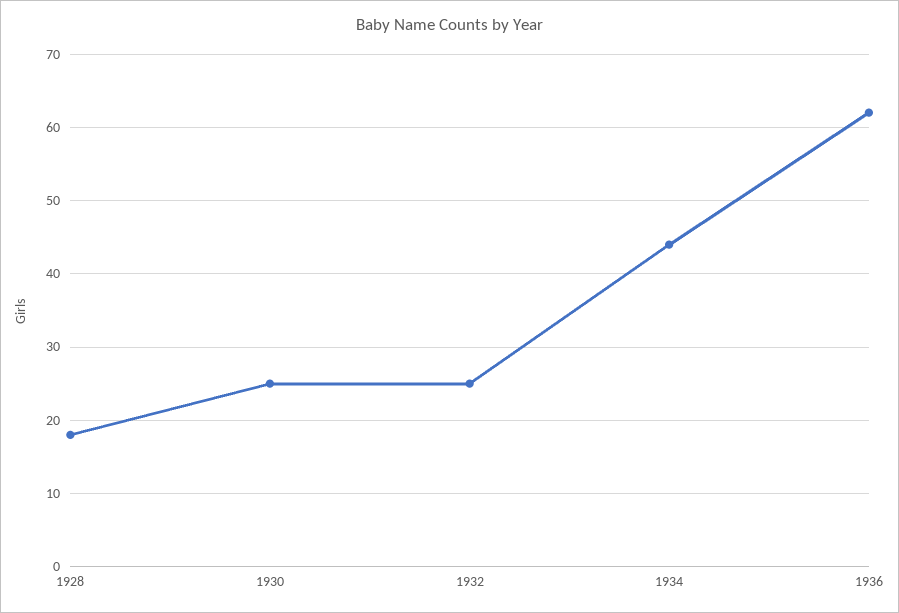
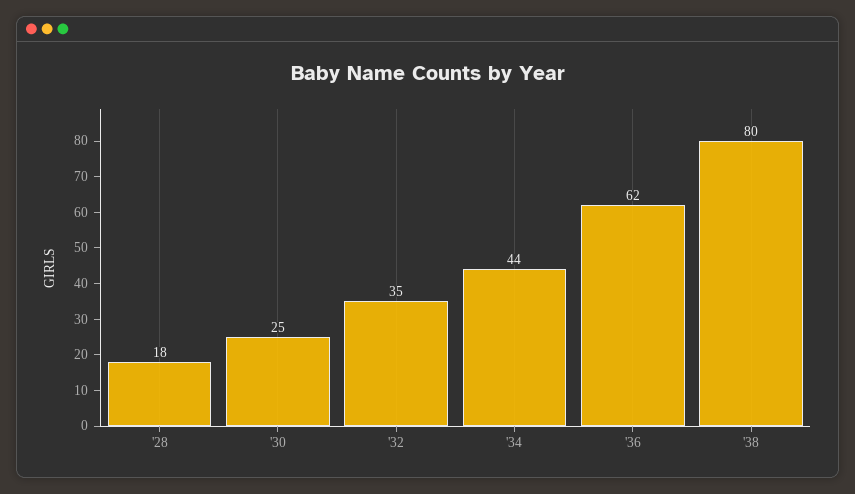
1932: 25 -> 35
'38: none -> 80

